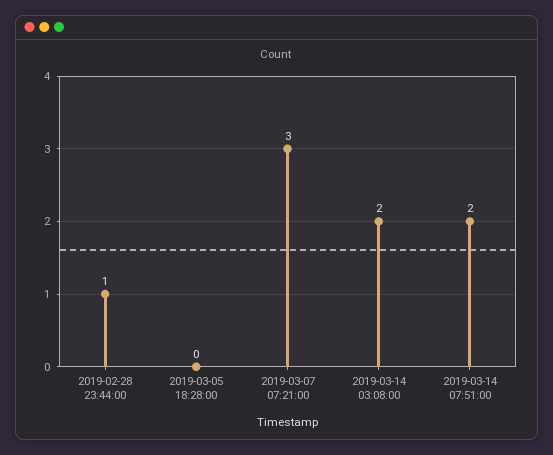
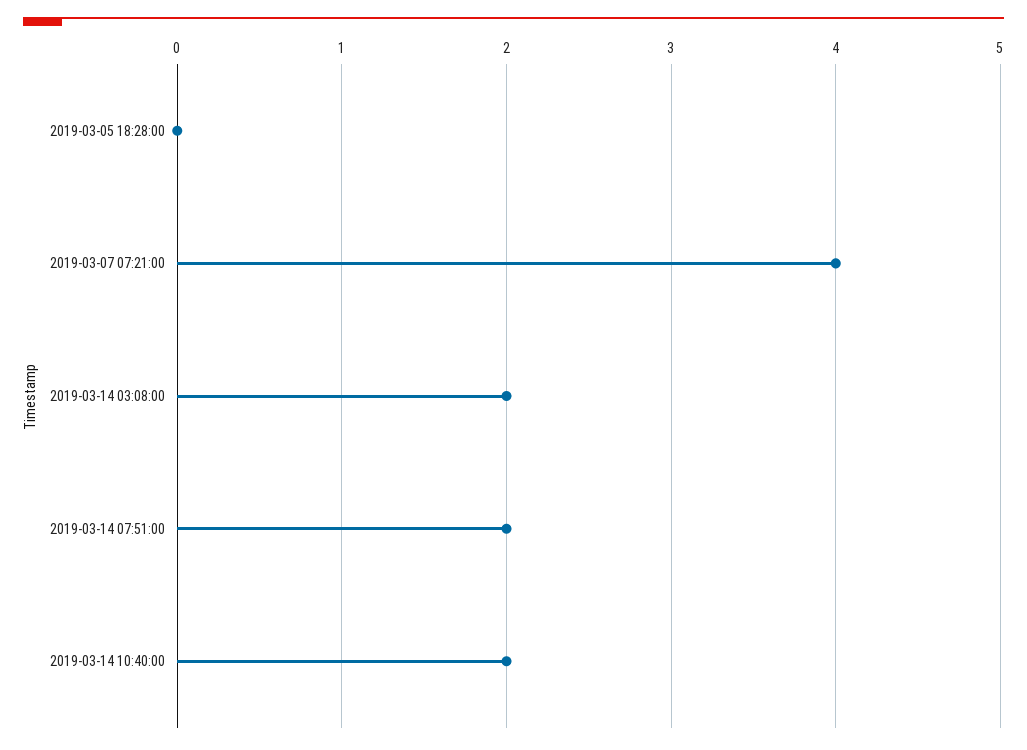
2019-02-28 23:44:00: 1 -> none
2019-03-07 07:21:00: 3 -> 4
2019-03-14 10:40:00: none -> 2

